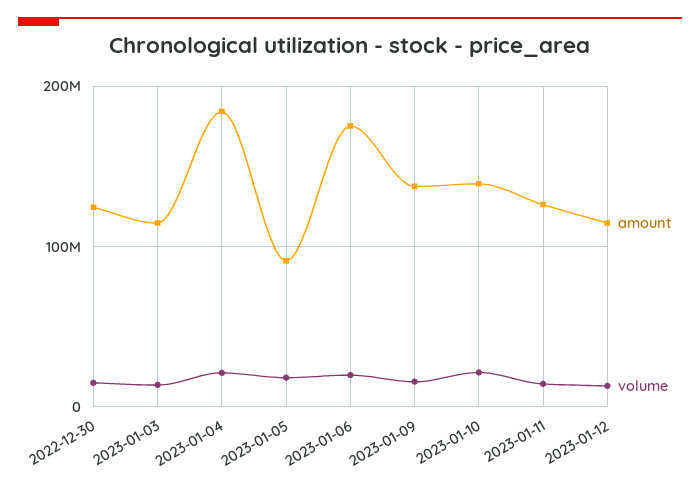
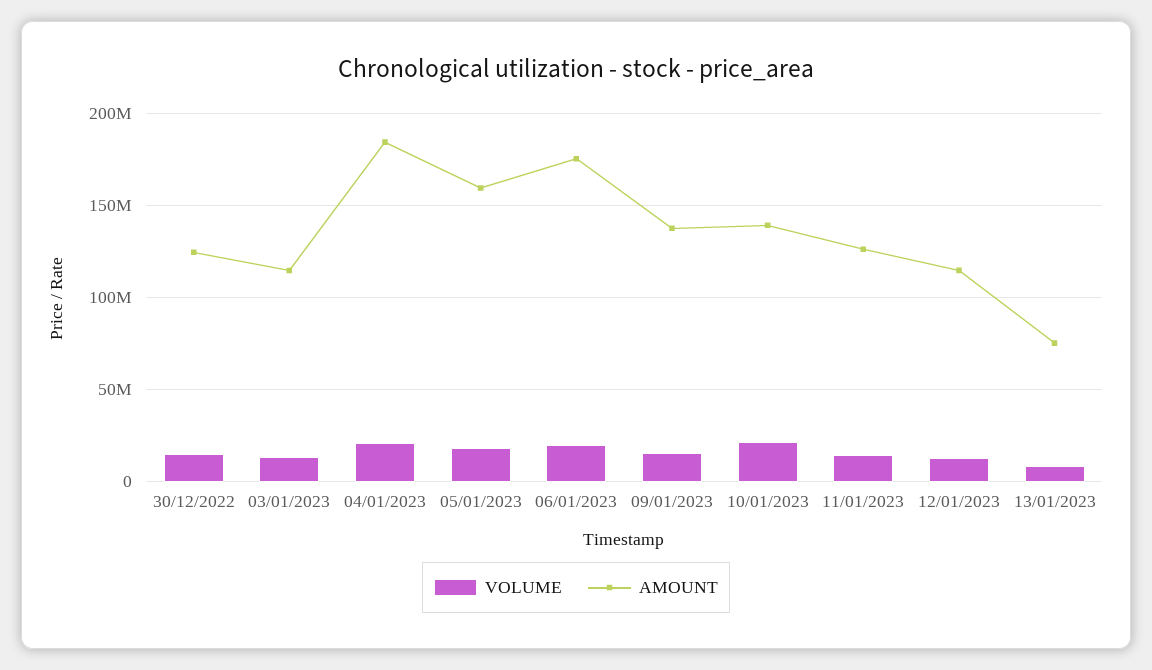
amount, 2023-01-05: 90000000 -> 160000000
volume, 13/01/2023: none -> 10000000
amount, 13/01/2023: none -> 75000000

